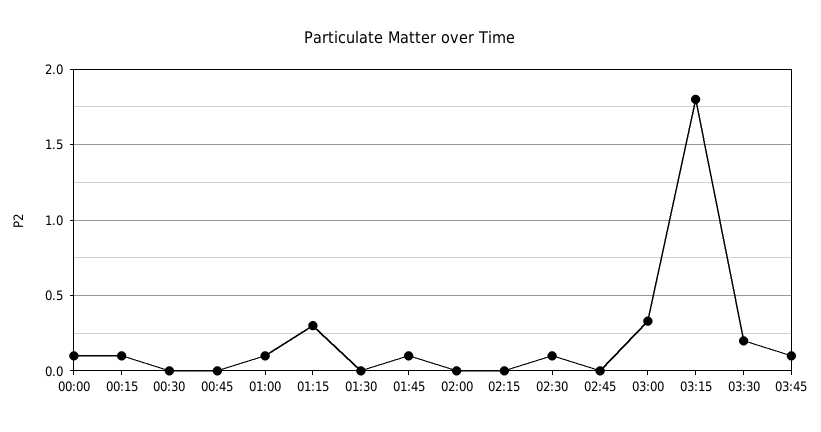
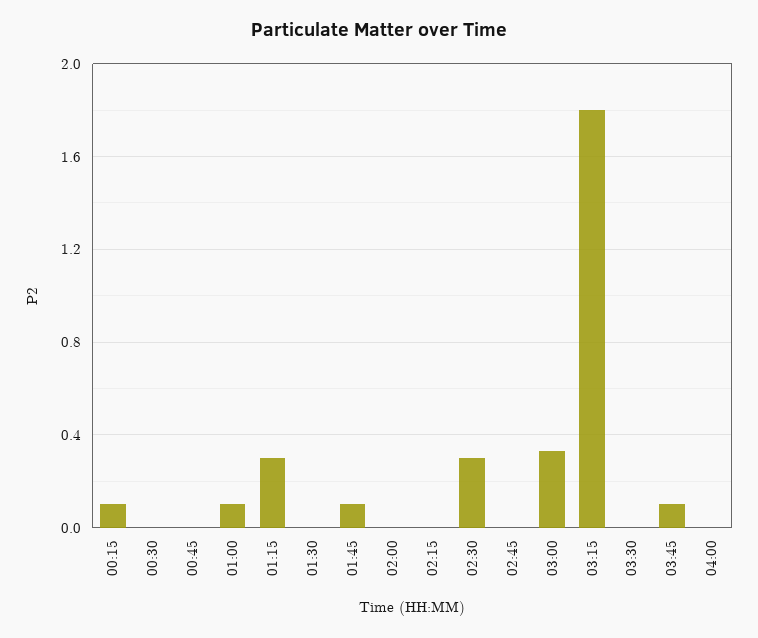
00:00: 0.1 -> none
02:30: 0.1 -> 0.3
03:30: 0.2 -> 0
04:00: none -> 0

